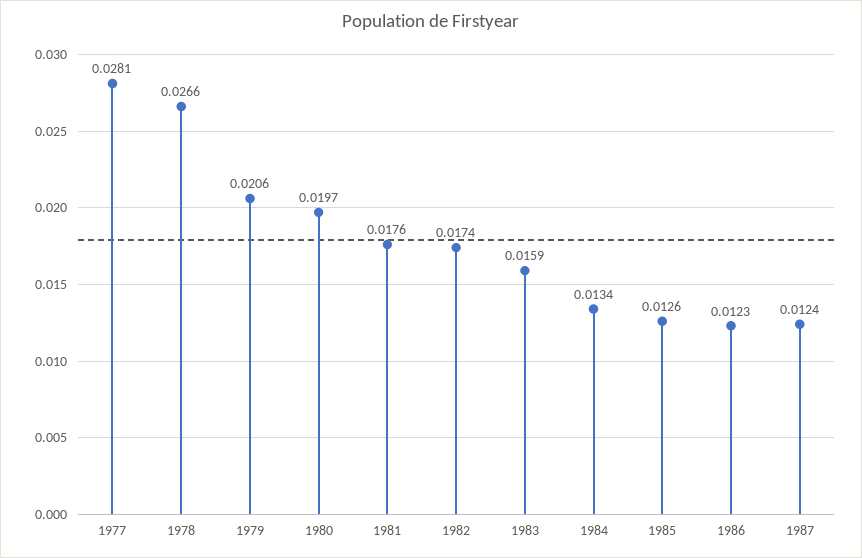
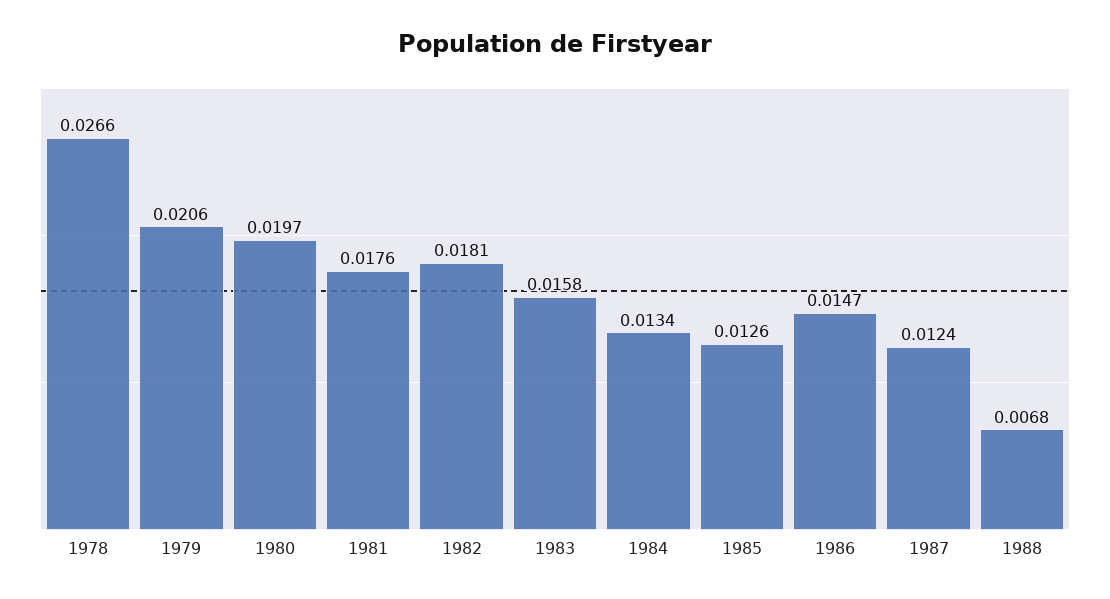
1977: 0.0281 -> none
1982: 0.0174 -> 0.0181
1983: 0.0159 -> 0.0158
1986: 0.0123 -> 0.0147
1988: none -> 0.0068

